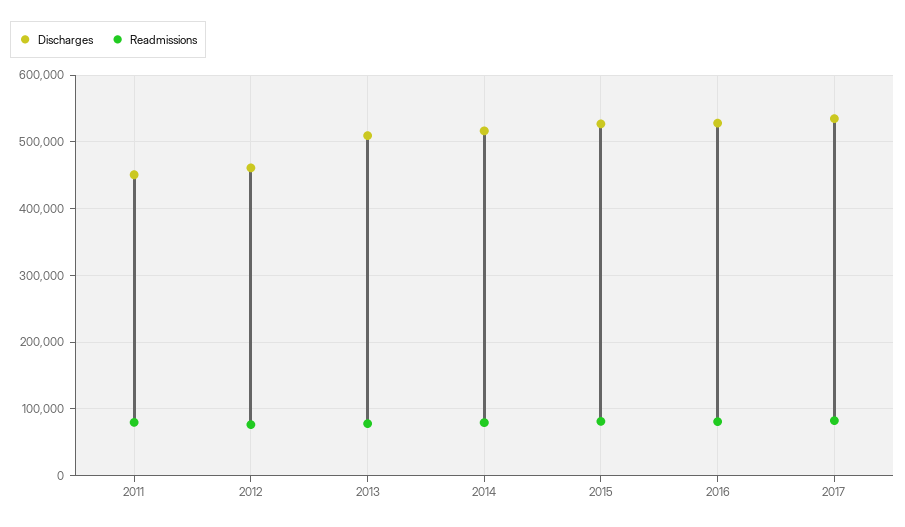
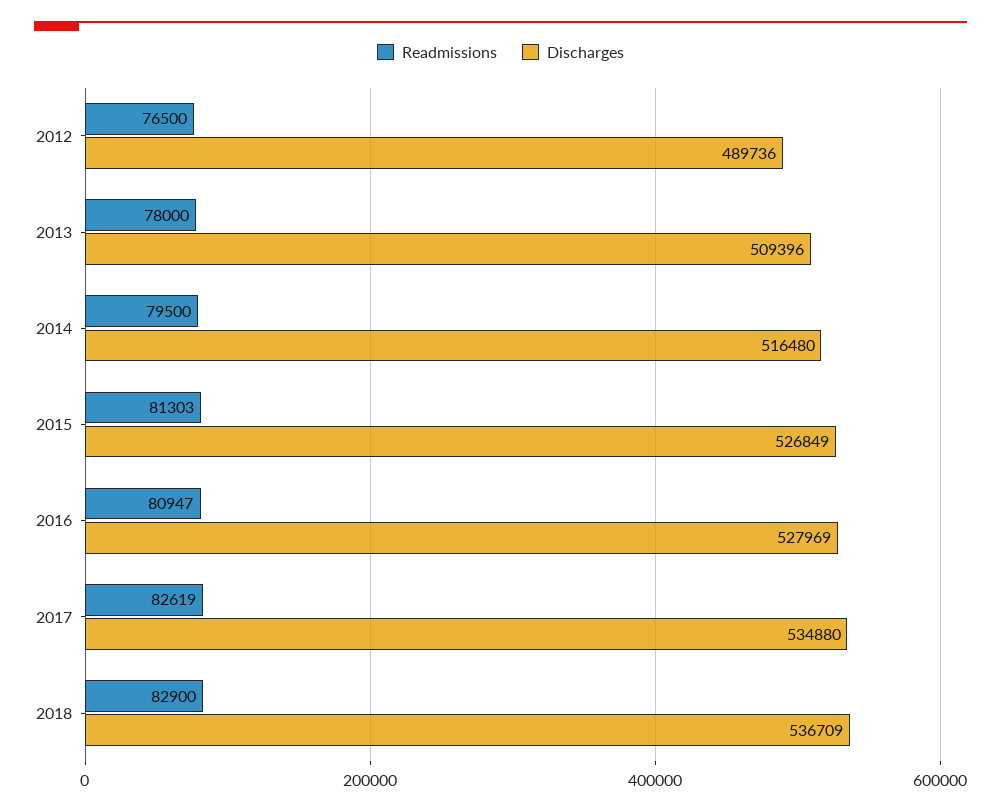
Discharges, 2011: 450000 -> none
Readmissions, 2011: 80000 -> none
Discharges, 2012: 460000 -> 489736
Readmissions, 2018: none -> 82900
Discharges, 2018: none -> 536709

